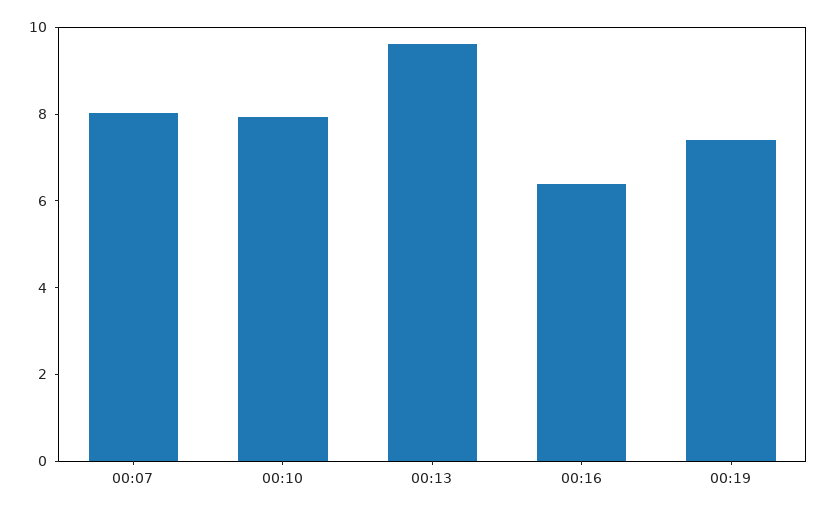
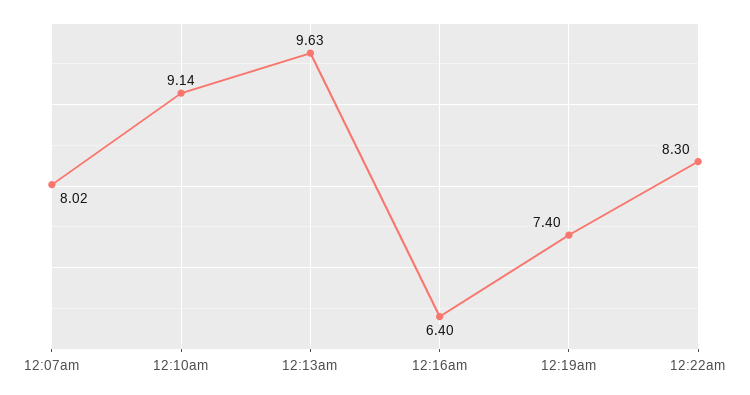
00:10: 8 -> 9.14
12:22am: none -> 8.3

